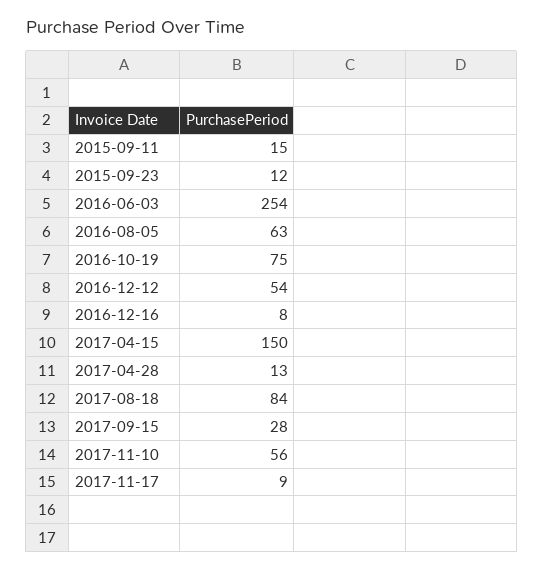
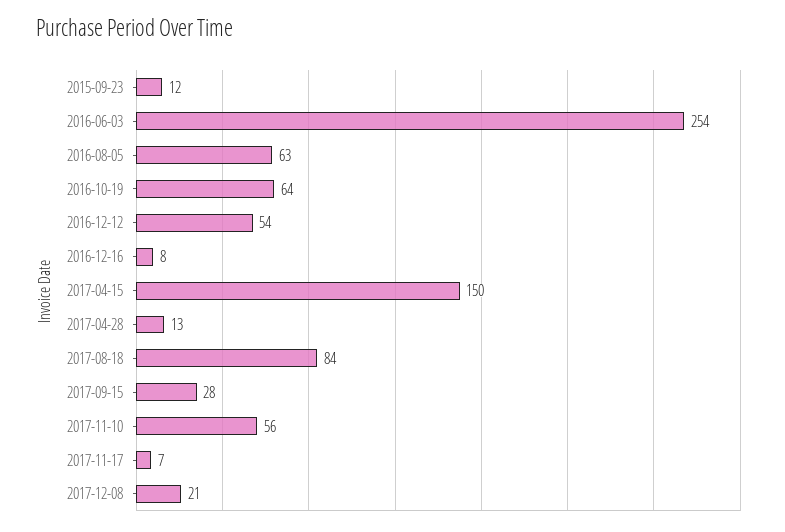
2015-09-11: 15 -> none
2016-10-19: 75 -> 64
2017-11-17: 9 -> 7
2017-12-08: none -> 21

